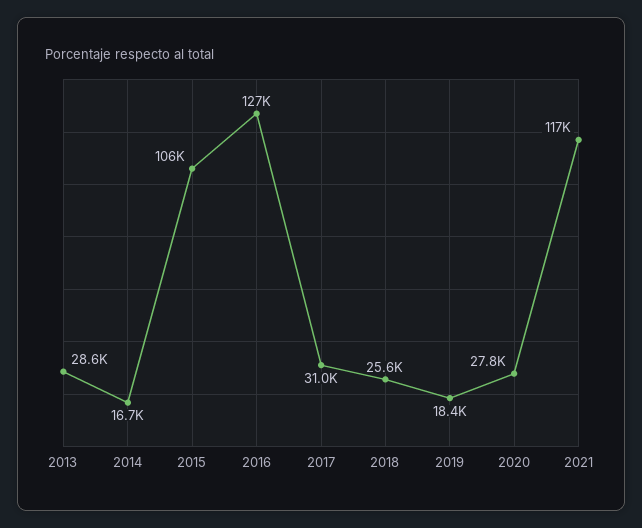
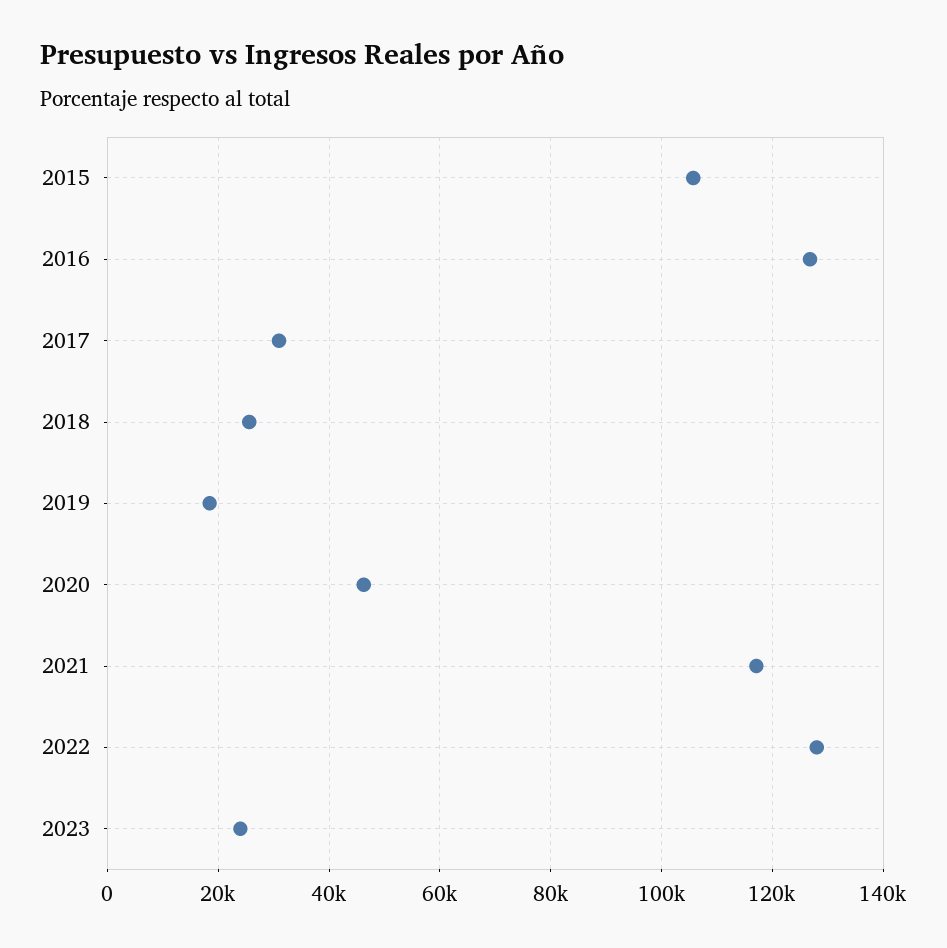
2013: 28600 -> none
2014: 16700 -> none
2020: 27800 -> 46000
2022: none -> 128000
2023: none -> 24000

